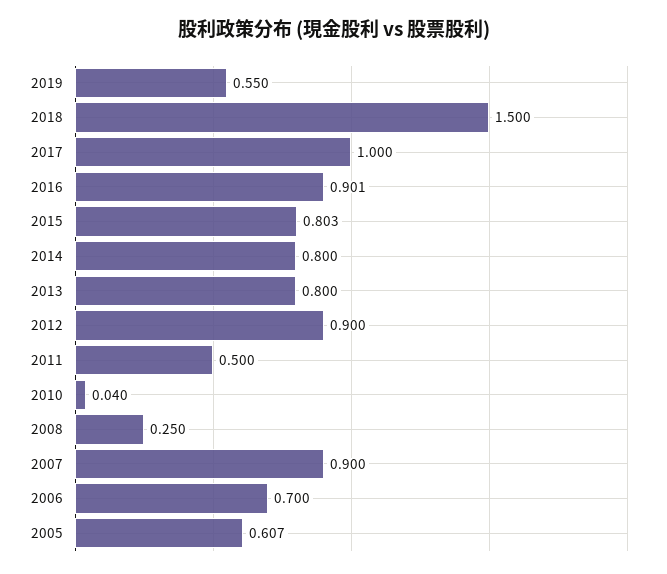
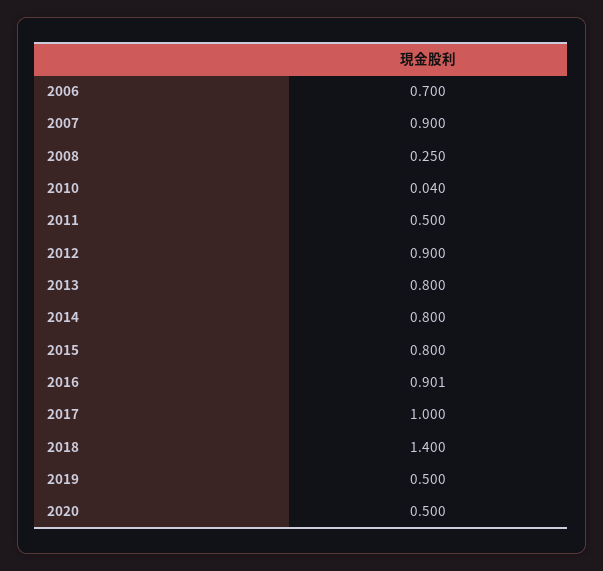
2019: 0.55 -> 0.5
2018: 1.5 -> 1.4
2015: 0.803 -> 0.8
2005: 0.607 -> none
2020: none -> 0.5

